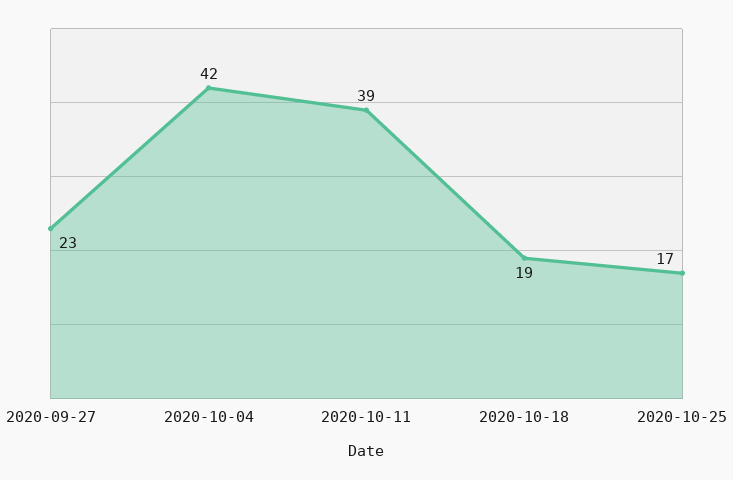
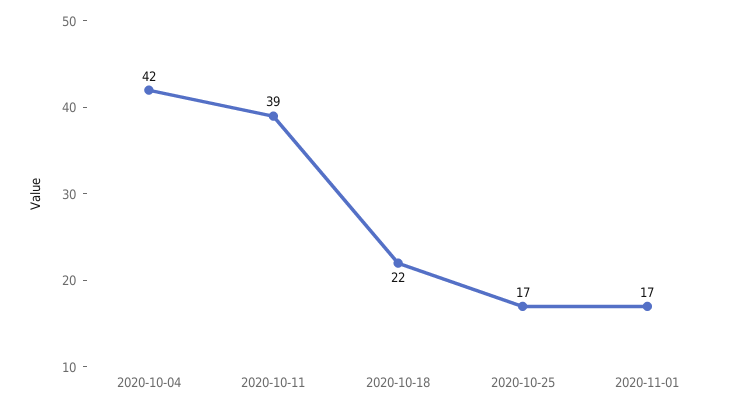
2020-09-27: 23 -> none
2020-10-18: 19 -> 22
2020-11-01: none -> 17

